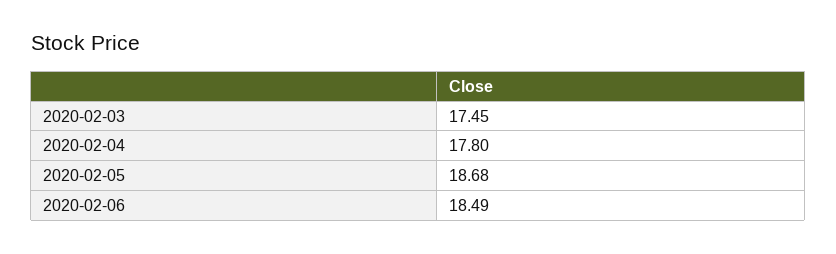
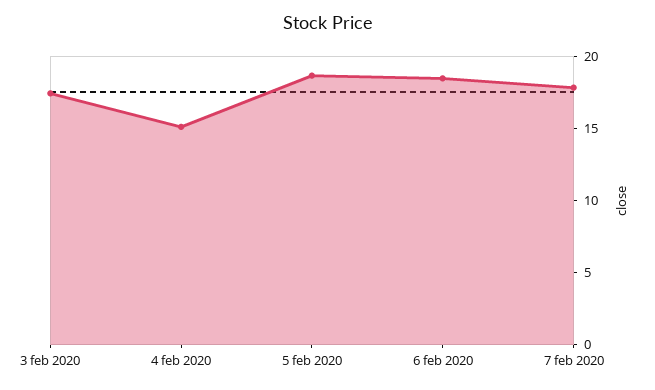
2020-02-04: 17.8 -> 15
7 feb 2020: none -> 18

